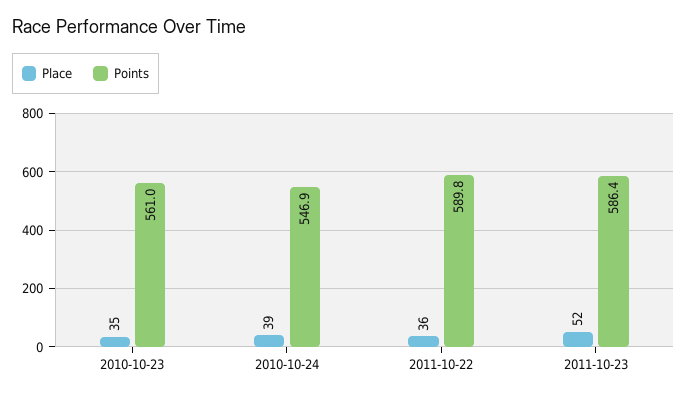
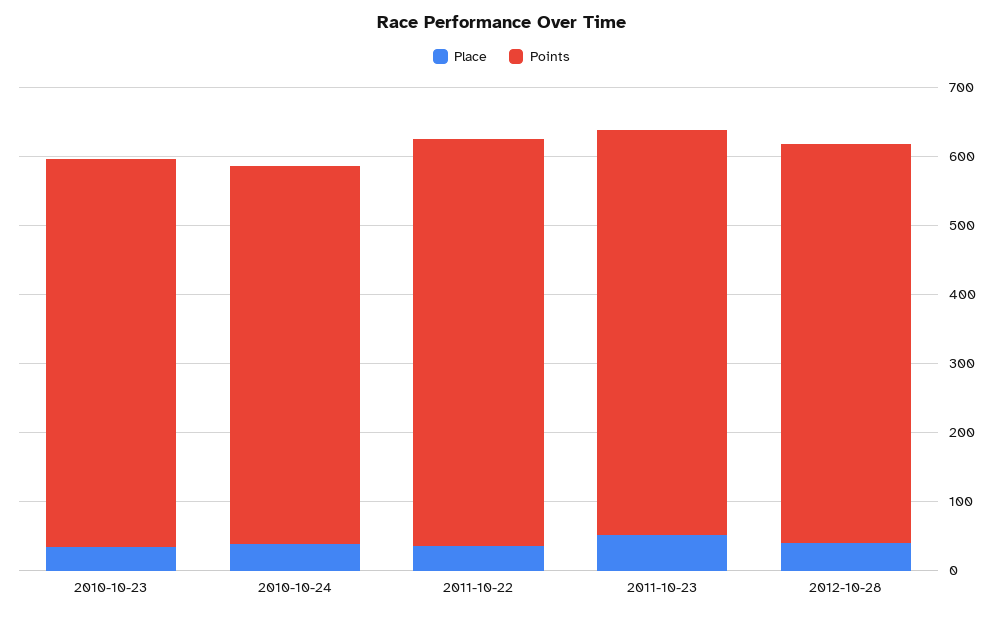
Place, 2012-10-28: none -> 40
Points, 2012-10-28: none -> 580

